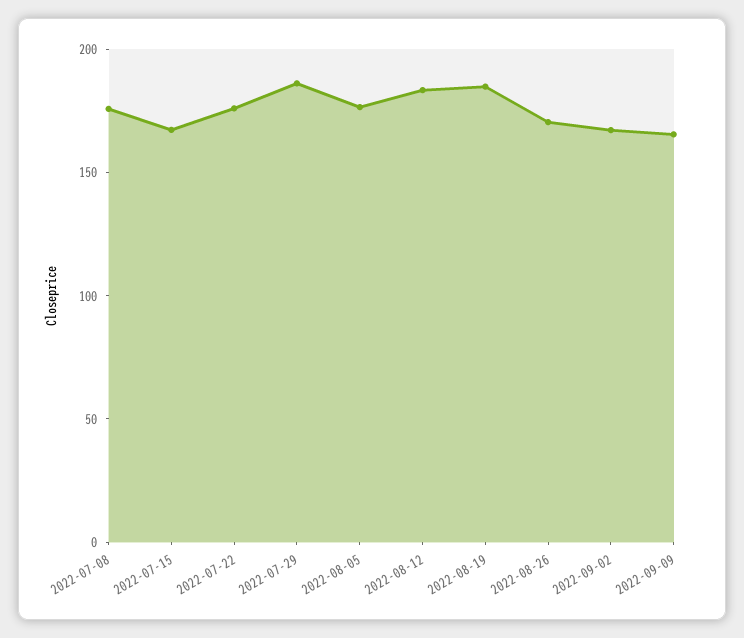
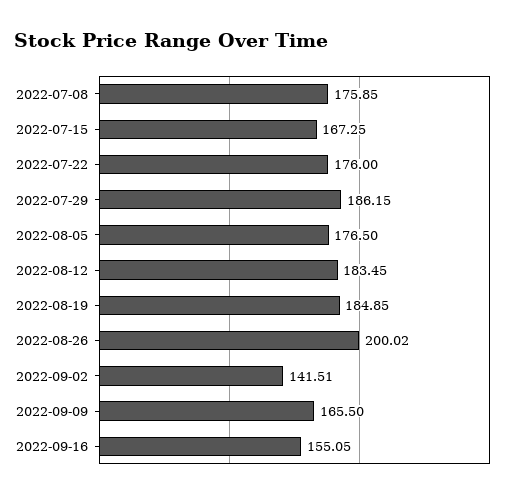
2022-08-26: 170 -> 200.02
2022-09-02: 170 -> 141.51
2022-09-16: none -> 155.05

